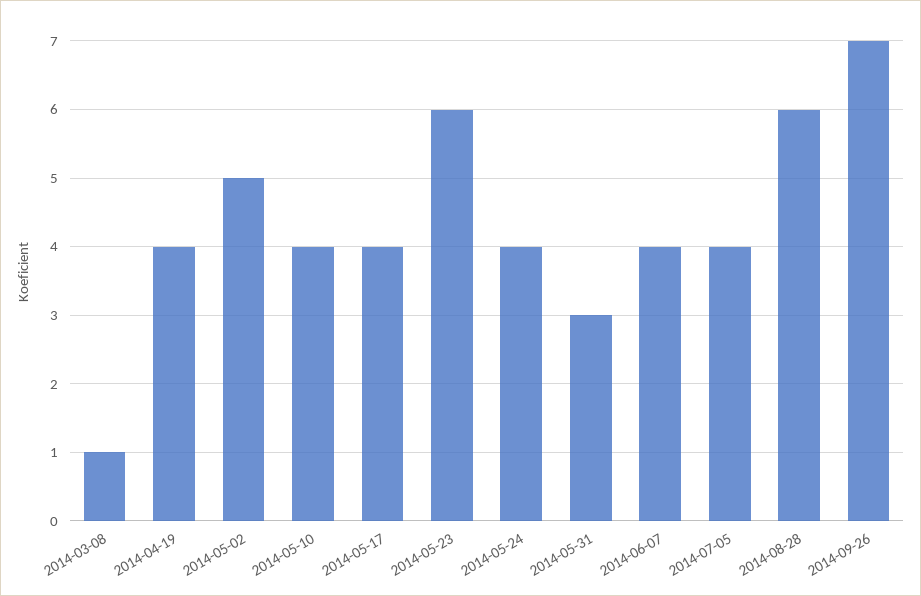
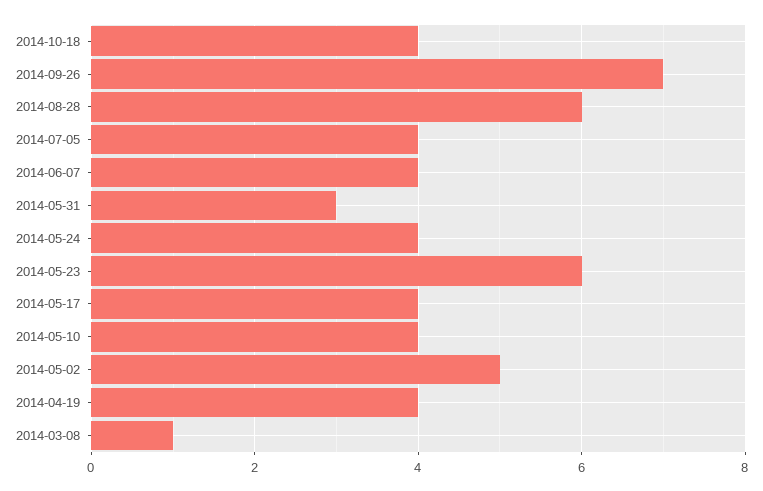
2014-10-18: none -> 4

